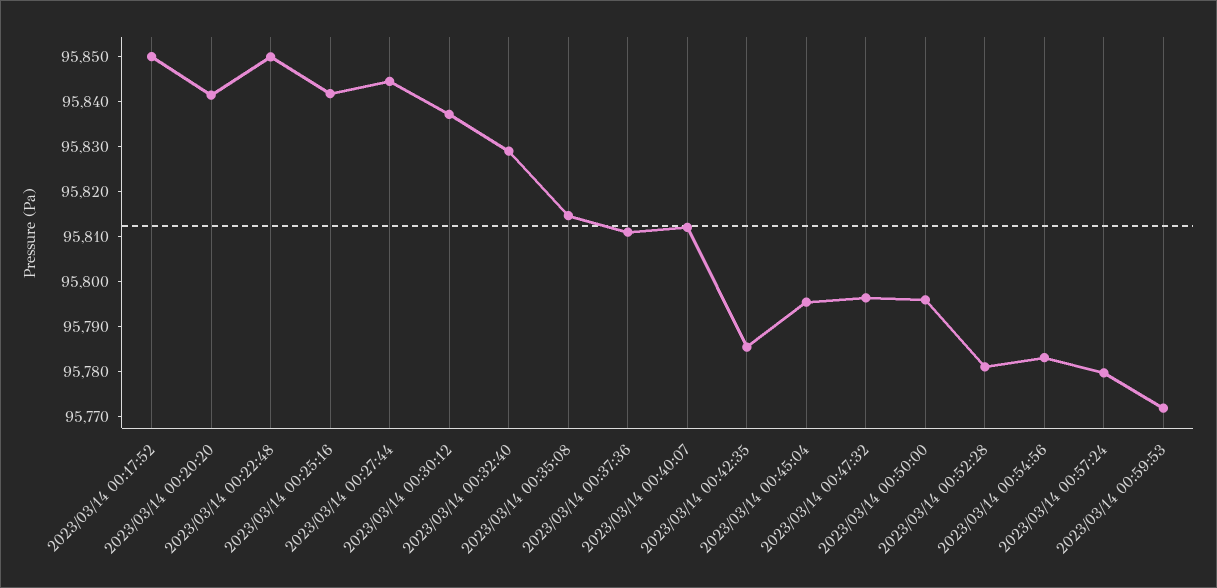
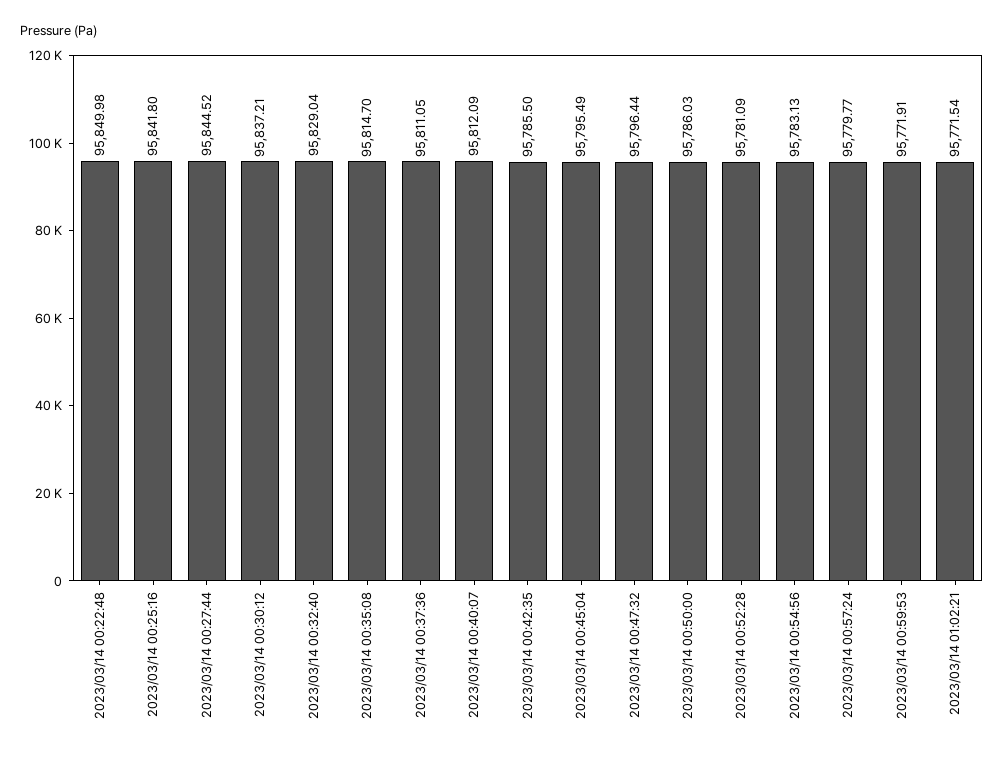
2023/03/14 00:17:52: 95850 -> none
2023/03/14 00:20:20: 95842 -> none
2023/03/14 00:50:00: 95796 -> 95786.03
2023/03/14 01:02:21: none -> 95771.54

